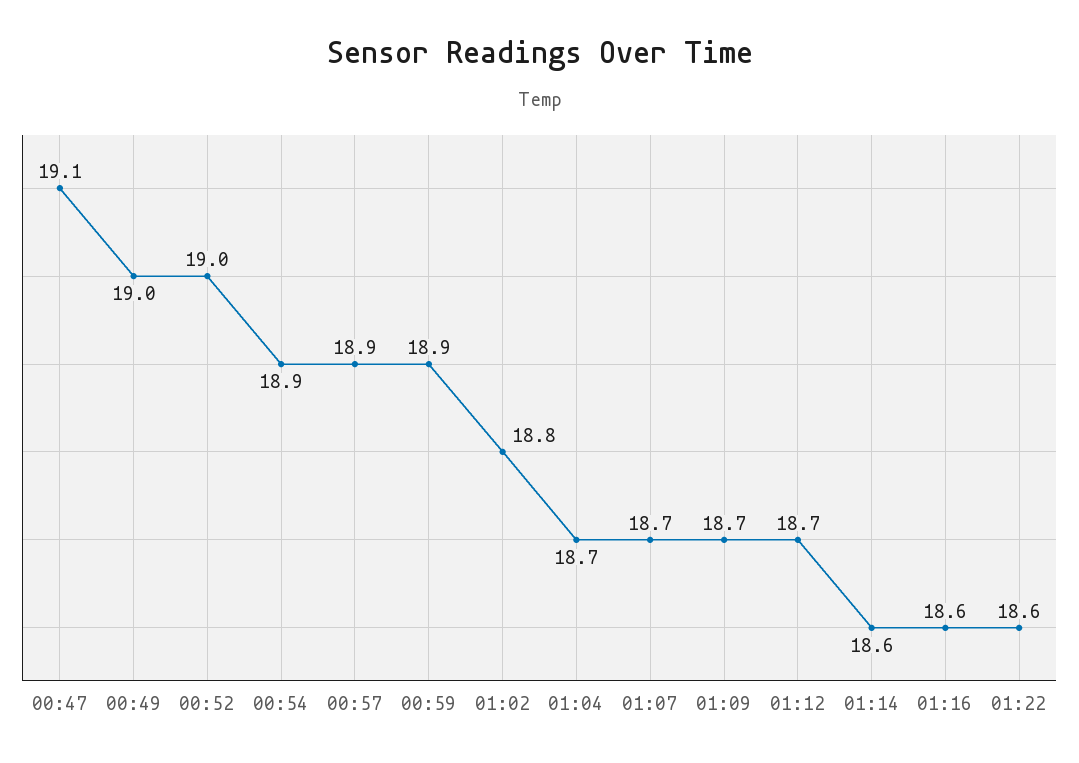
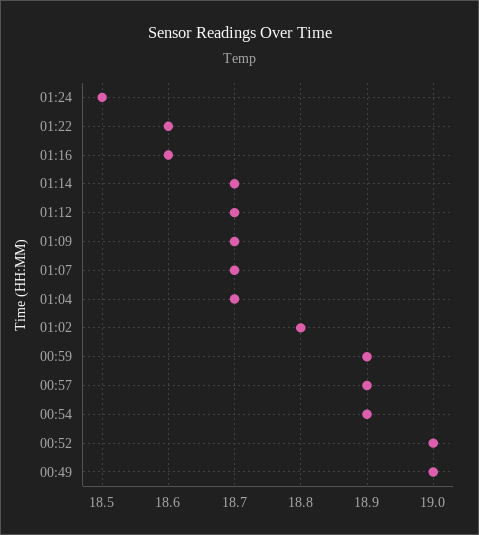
00:47: 19.1 -> none
01:14: 18.6 -> 18.7
01:24: none -> 18.5

